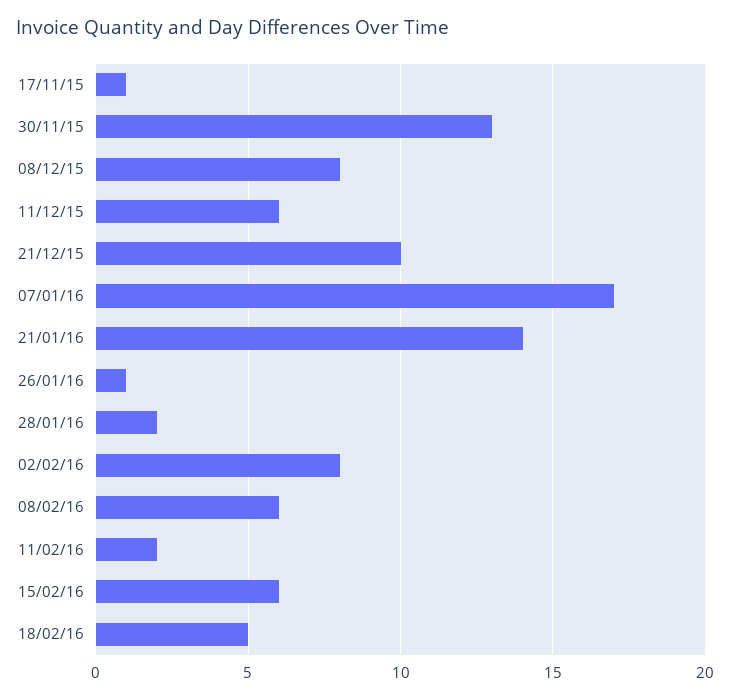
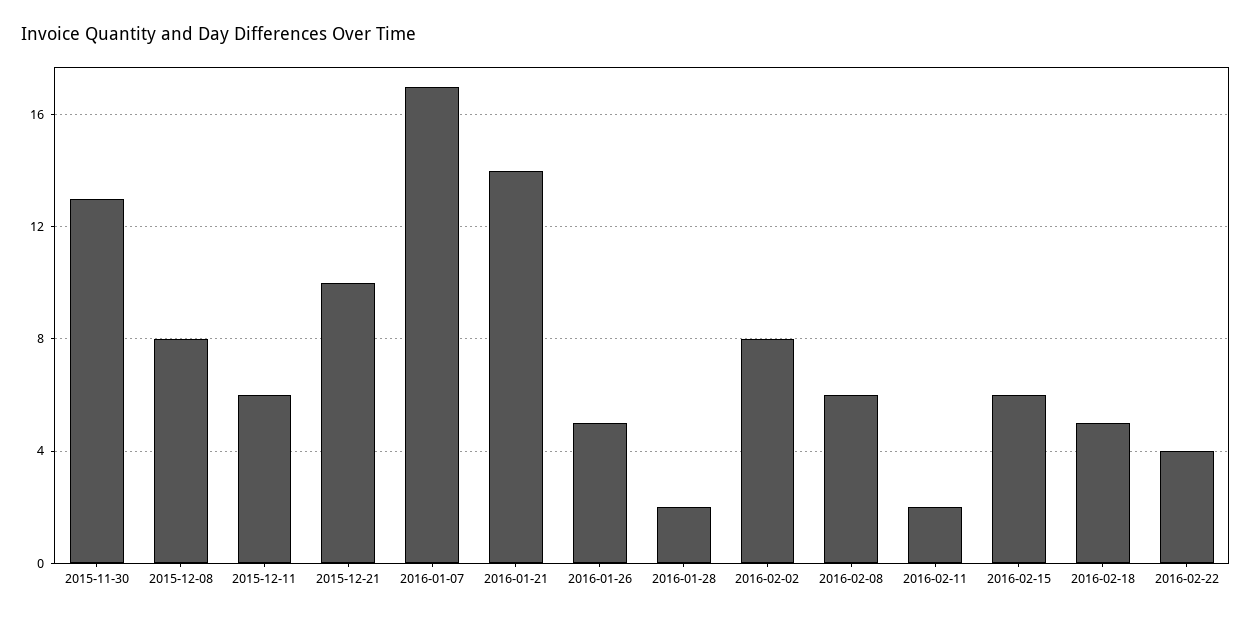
17/11/15: 1 -> none
26/01/16: 1 -> 5
2016-02-22: none -> 4

